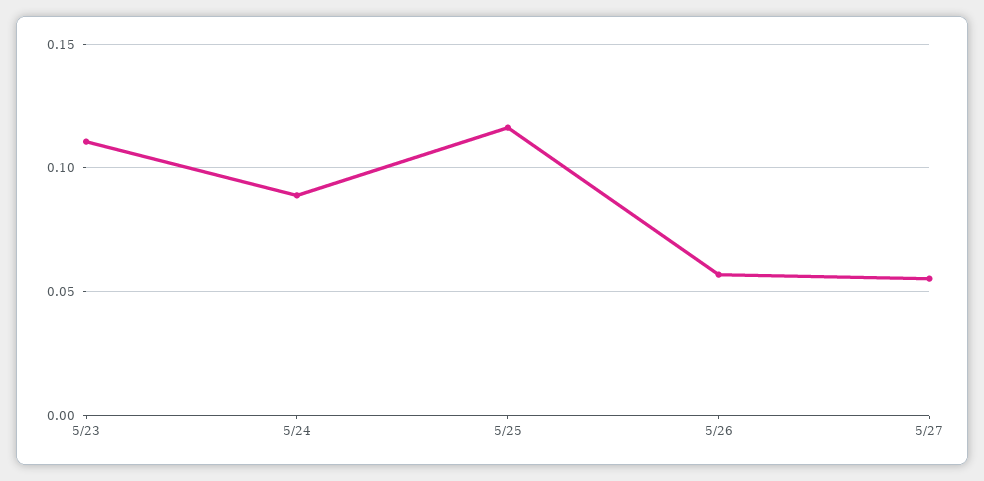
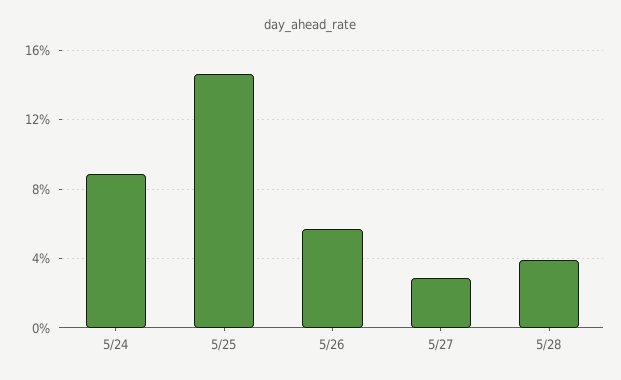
5/23: 0.11 -> none
5/25: 0.115 -> 0.145
5/27: 0.055 -> 0.03
5/28: none -> 0.04

